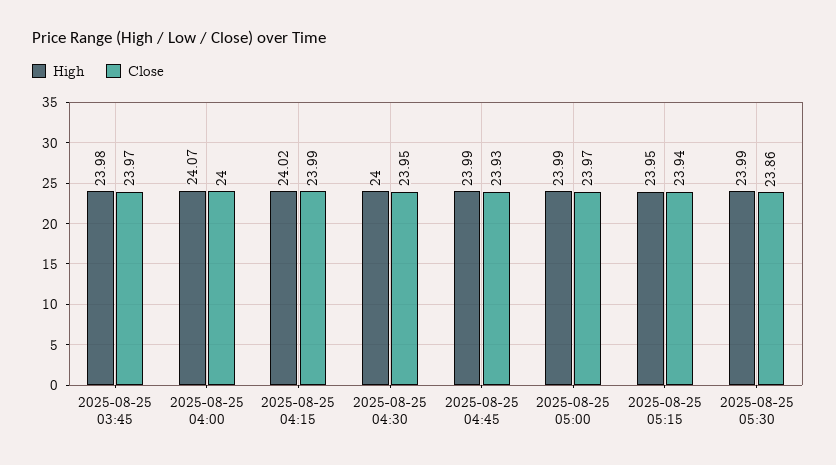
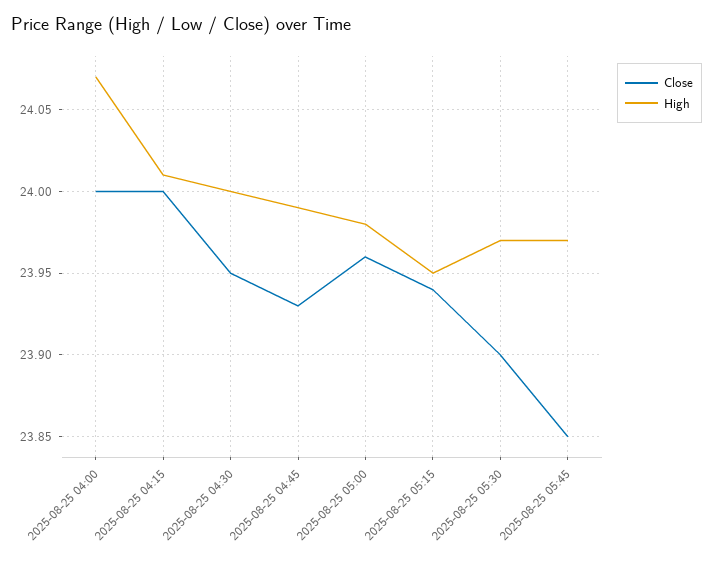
High, 2025-08-25 03:45: 23.98 -> none
Close, 2025-08-25 03:45: 23.97 -> none
High, 2025-08-25 04:15: 24.02 -> 24.01
Close, 2025-08-25 04:15: 23.99 -> 24
High, 2025-08-25 05:00: 23.99 -> 23.98
Close, 2025-08-25 05:00: 23.97 -> 23.96
High, 2025-08-25 05:30: 23.99 -> 23.97
Close, 2025-08-25 05:30: 23.86 -> 23.9
Close, 2025-08-25 05:45: none -> 23.85
High, 2025-08-25 05:45: none -> 23.97

